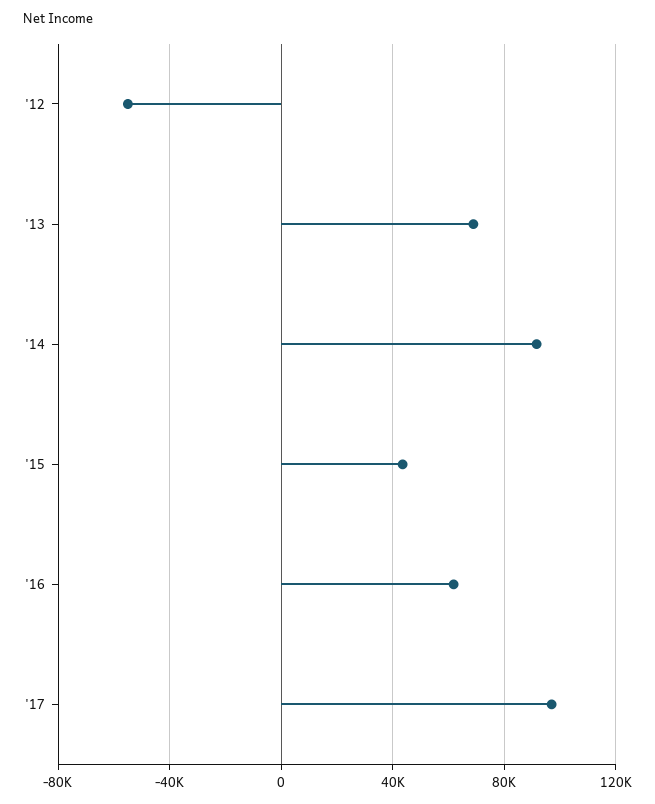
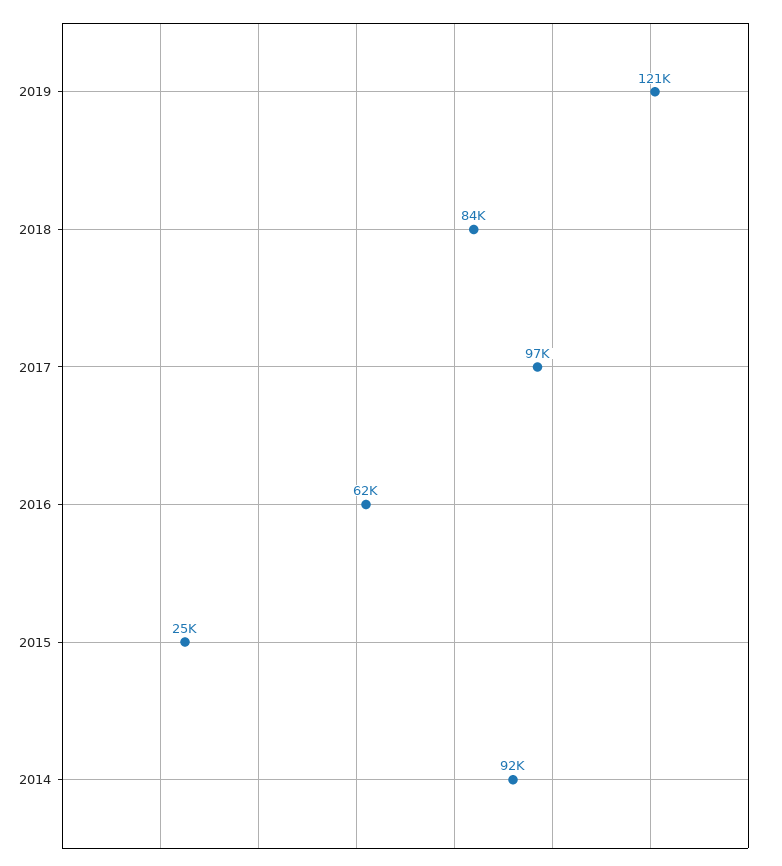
'12: -55000 -> none
'13: 70000 -> none
'15: 45000 -> 25000
2019: none -> 121000
2018: none -> 84000

